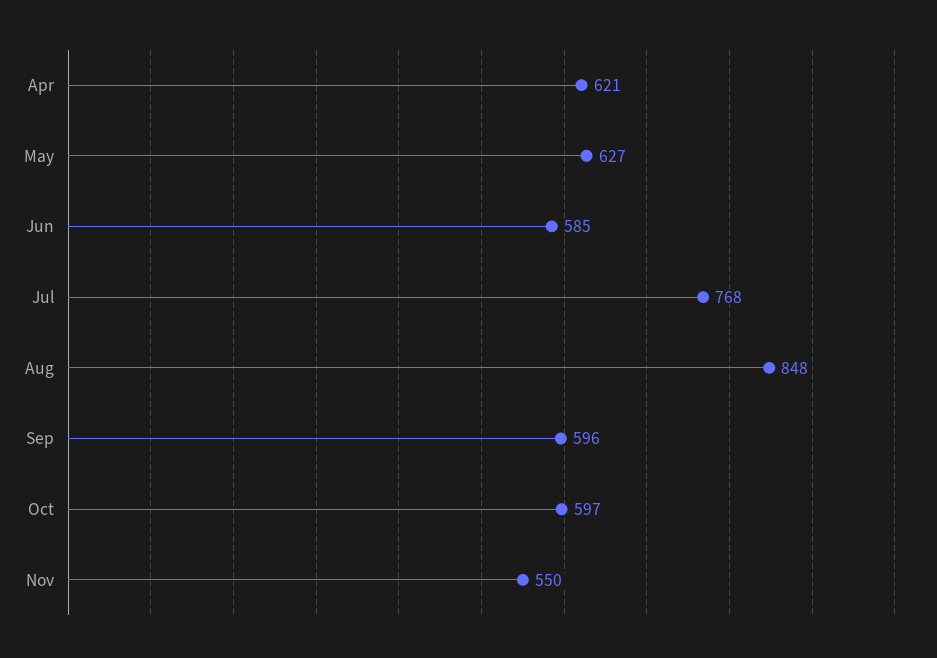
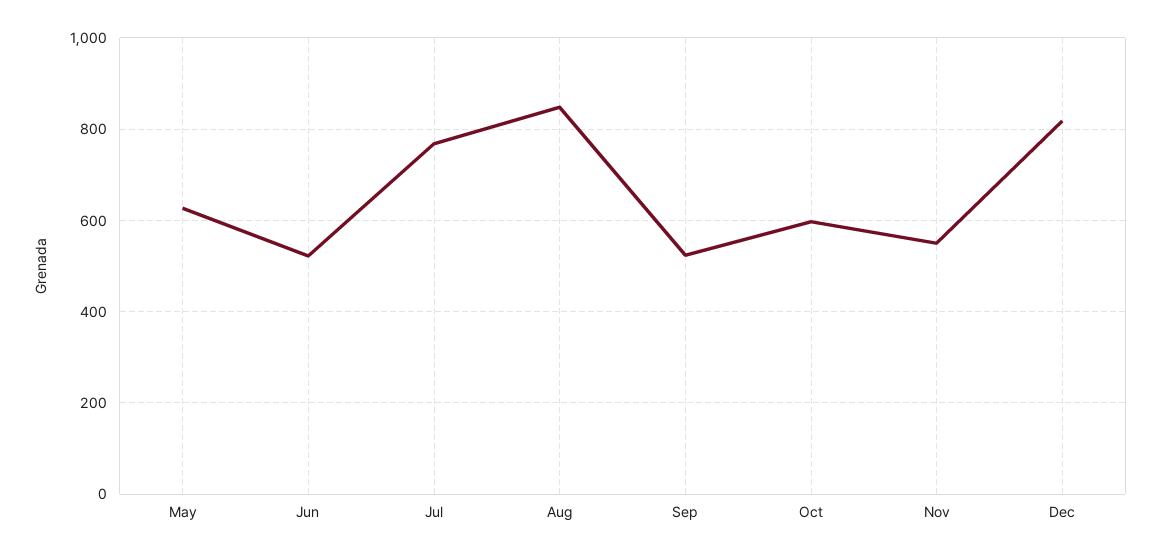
Apr: 621 -> none
Jun: 585 -> 520
Sep: 596 -> 520
Dec: none -> 820

